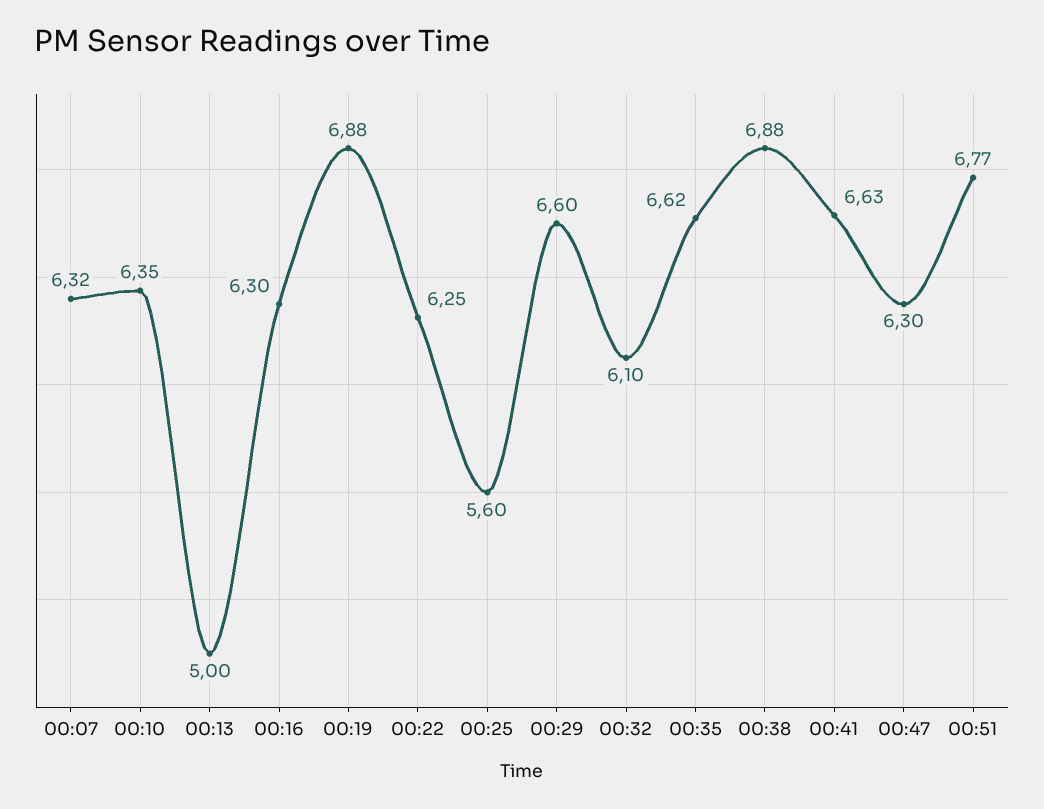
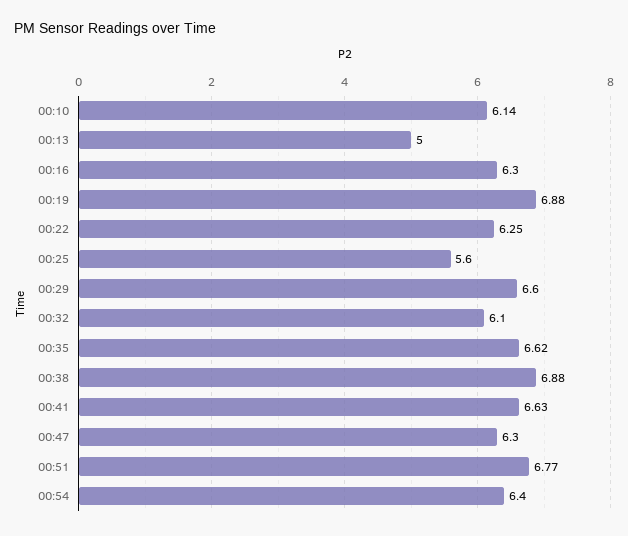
00:07: 6.32 -> none
00:10: 6.35 -> 6.14
00:54: none -> 6.4

